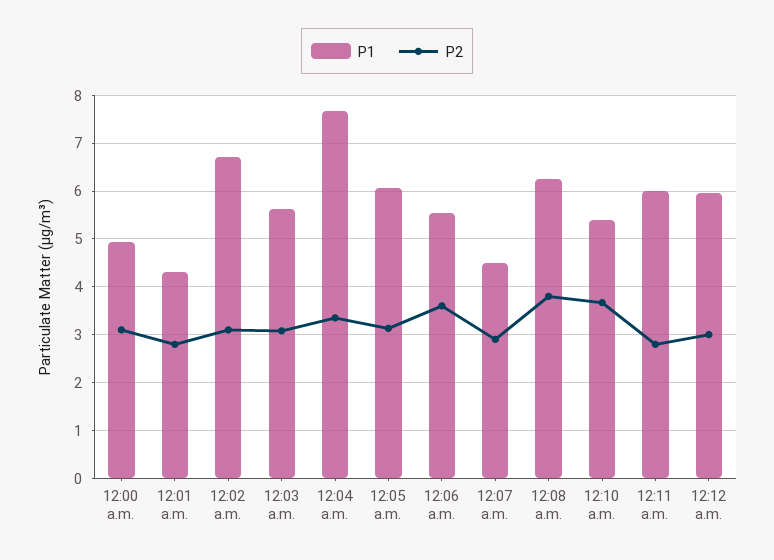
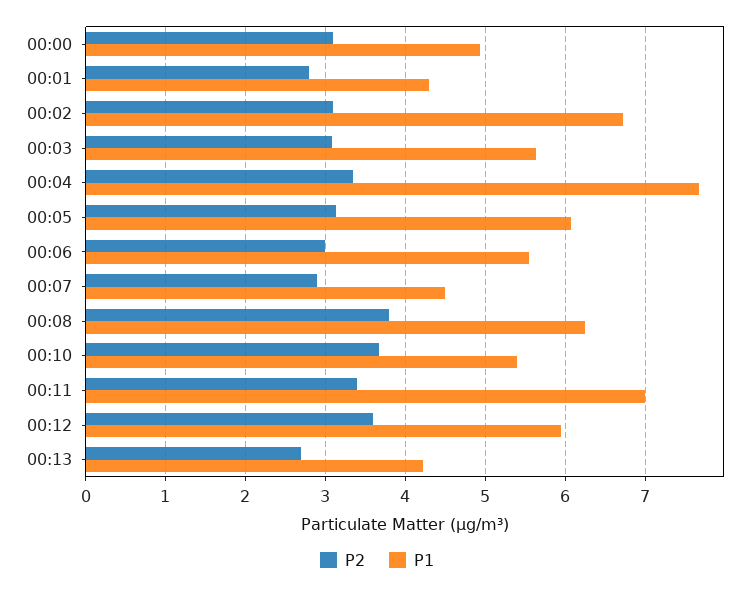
P2, 12:06 a.m.: 3.6 -> 3
P1, 12:11 a.m.: 6 -> 7
P2, 12:11 a.m.: 2.8 -> 3.4
P2, 12:12 a.m.: 3 -> 3.6
P2, 00:13: none -> 2.7
P1, 00:13: none -> 4.2

